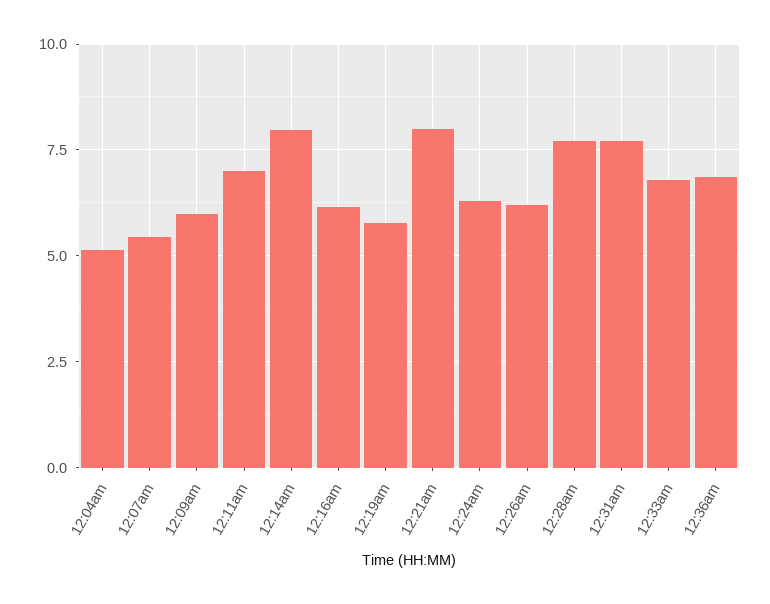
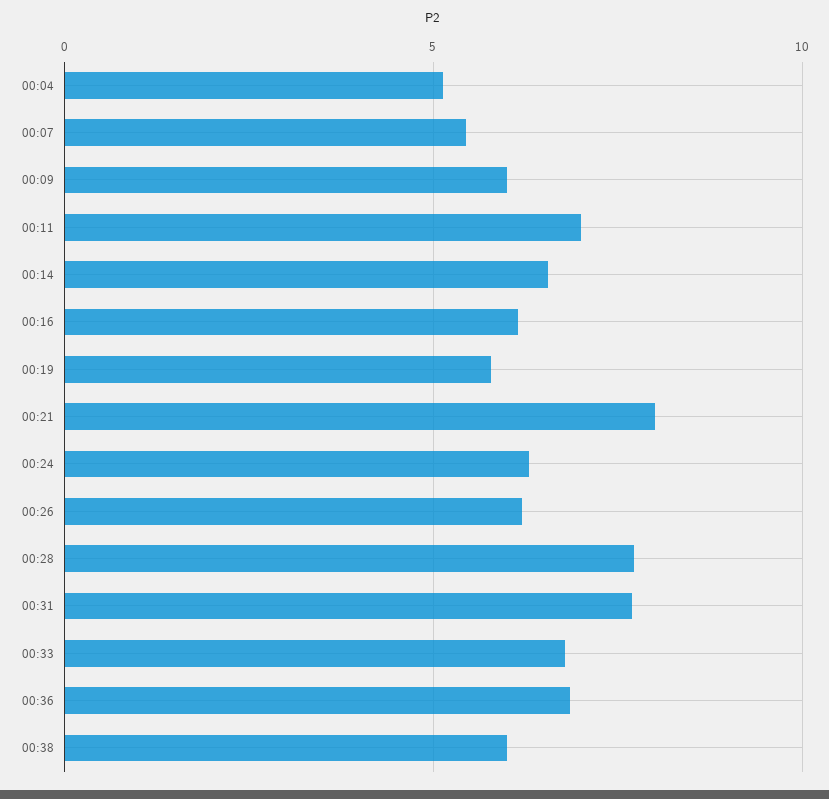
12:14am: 8 -> 6.5
00:38: none -> 6

